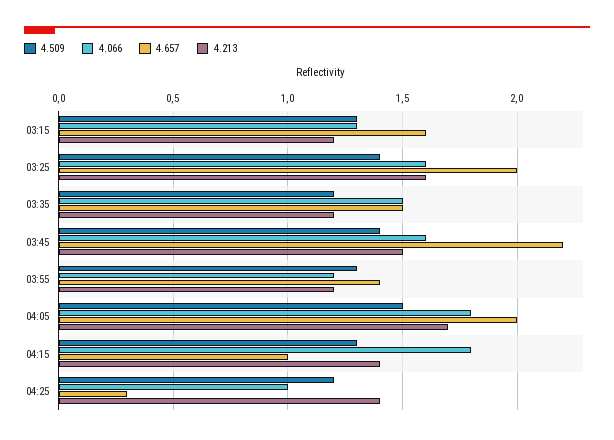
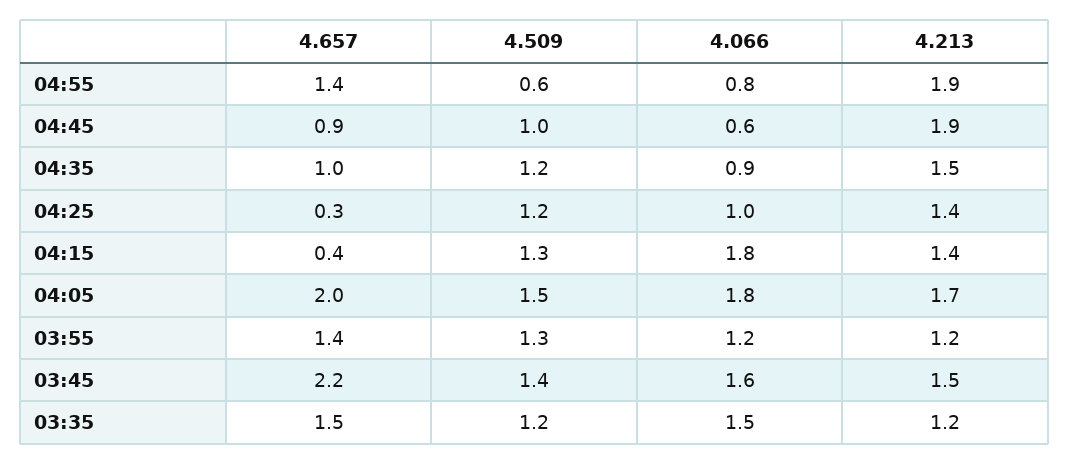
4.509, 03:15: 1.3 -> none
4.066, 03:15: 1.3 -> none
4.657, 03:15: 1.6 -> none
4.213, 03:15: 1.2 -> none
4.509, 03:25: 1.4 -> none
4.066, 03:25: 1.6 -> none
4.657, 03:25: 2 -> none
4.213, 03:25: 1.6 -> none
4.657, 04:15: 1 -> 0.4
4.657, 04:55: none -> 1.4
4.509, 04:55: none -> 0.6
4.066, 04:55: none -> 0.8
4.213, 04:55: none -> 1.9
4.657, 04:45: none -> 0.9
4.509, 04:45: none -> 1
4.066, 04:45: none -> 0.6
4.213, 04:45: none -> 1.9
4.657, 04:35: none -> 1
4.509, 04:35: none -> 1.2
4.066, 04:35: none -> 0.9
4.213, 04:35: none -> 1.5

